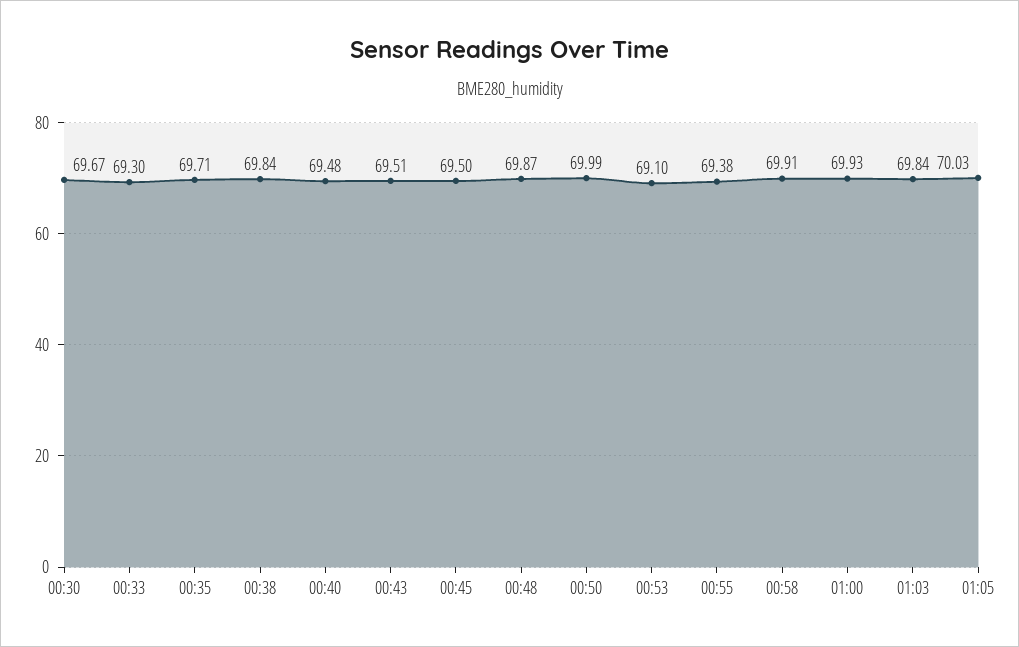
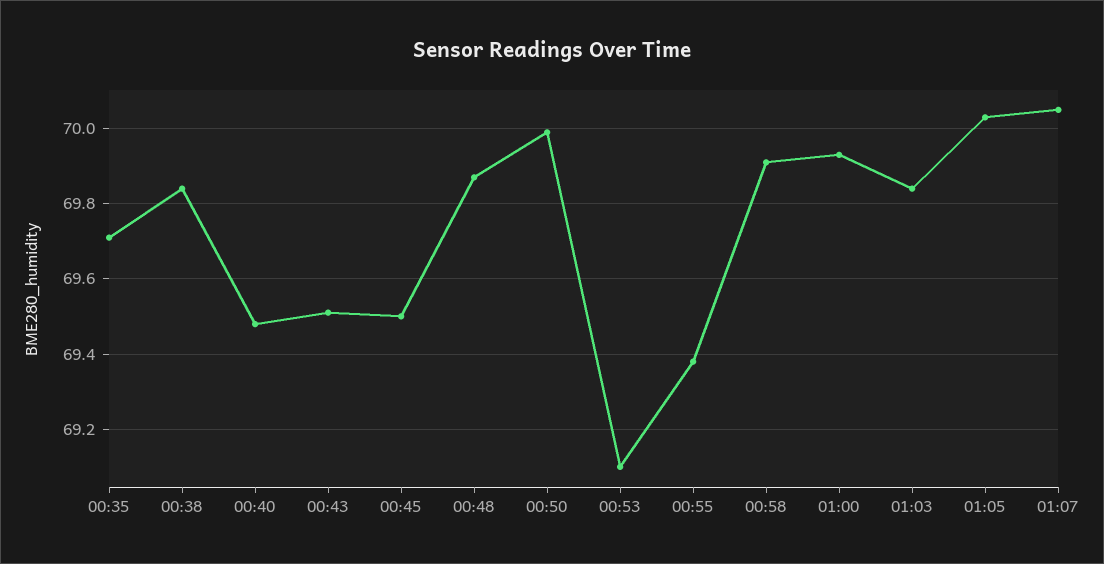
00:30: 69.67 -> none
00:33: 69.3 -> none
01:07: none -> 70.05

